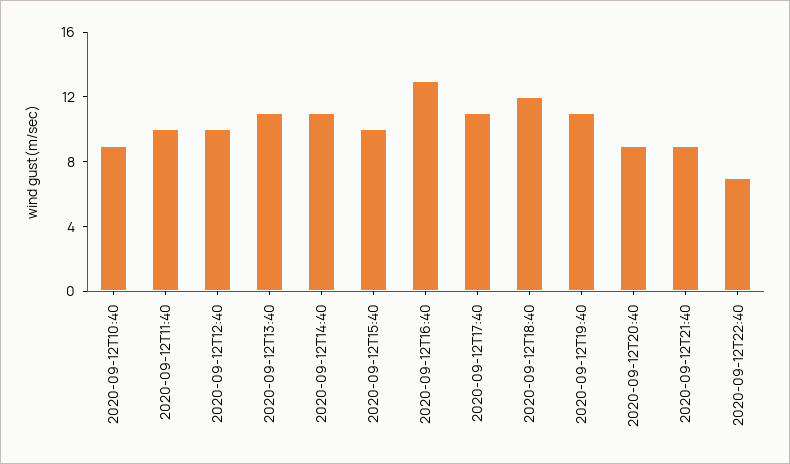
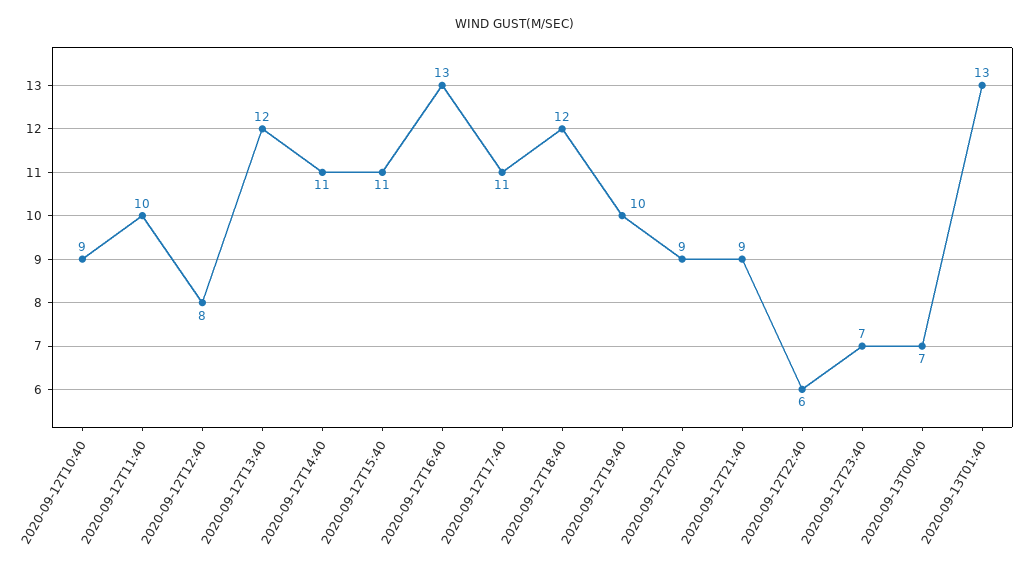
2020-09-12T12:40: 10 -> 8
2020-09-12T13:40: 11 -> 12
2020-09-12T15:40: 10 -> 11
2020-09-12T19:40: 11 -> 10
2020-09-12T22:40: 7 -> 6
2020-09-12T23:40: none -> 7
2020-09-13T00:40: none -> 7
2020-09-13T01:40: none -> 13

